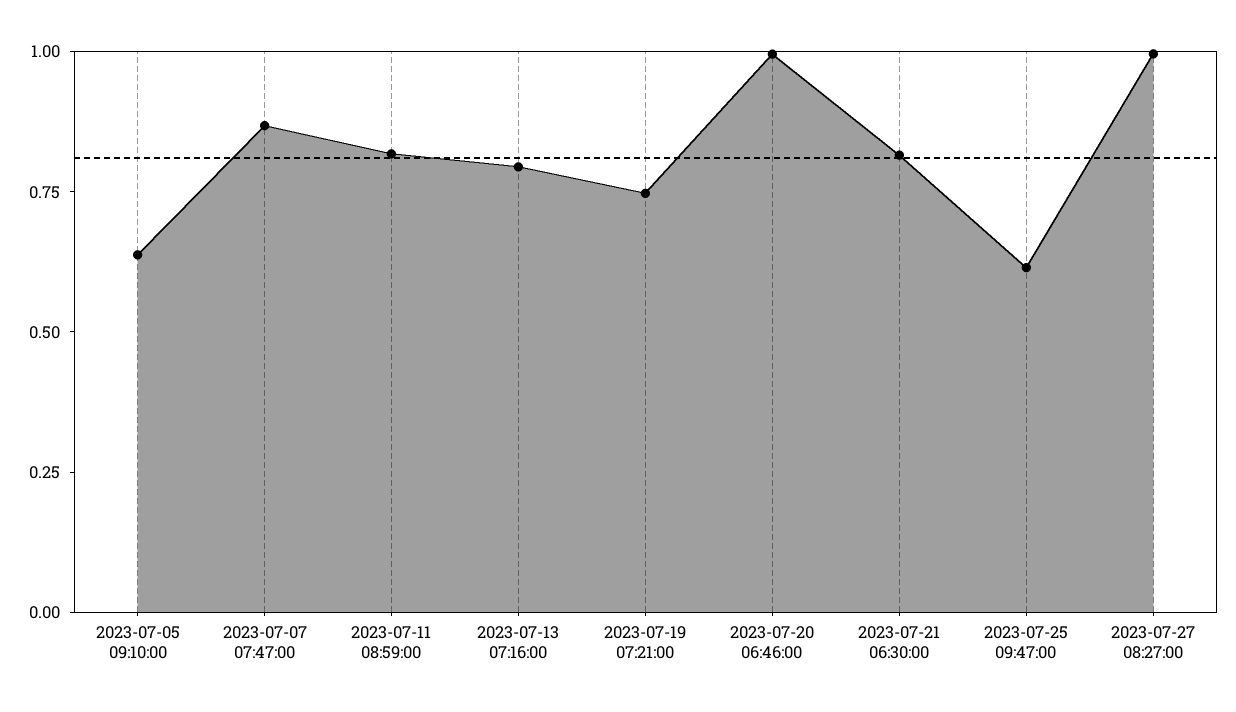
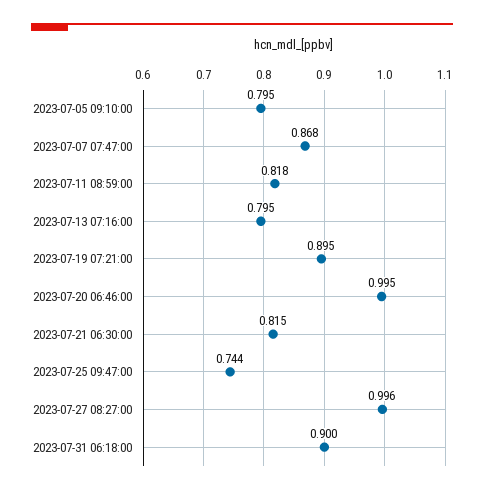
2023-07-05 09:10:00: 0.65 -> 0.795
2023-07-19 07:21:00: 0.75 -> 0.895
2023-07-25 09:47:00: 0.6 -> 0.744
2023-07-31 06:18:00: none -> 0.9

